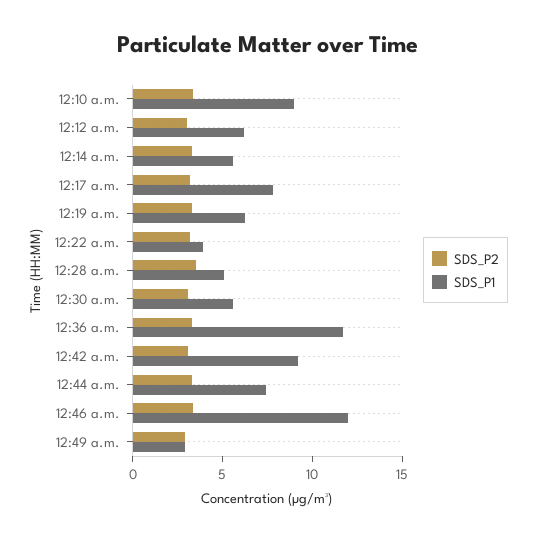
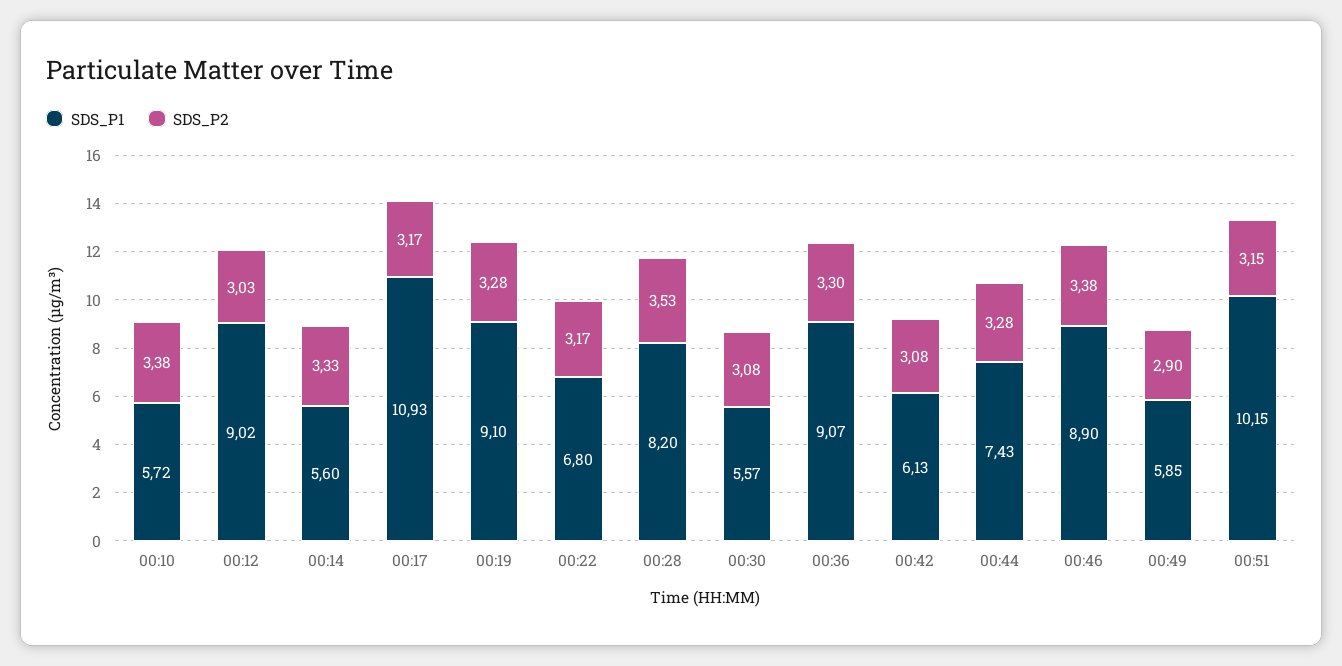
SDS_P1, 12:10 a.m.: 9 -> 5.72
SDS_P1, 12:12 a.m.: 6 -> 9.02
SDS_P1, 12:17 a.m.: 8 -> 10.93
SDS_P1, 12:19 a.m.: 6 -> 9.1
SDS_P1, 12:22 a.m.: 4 -> 6.8
SDS_P1, 12:28 a.m.: 5 -> 8.2
SDS_P1, 12:36 a.m.: 12 -> 9.07
SDS_P1, 12:42 a.m.: 9 -> 6.13
SDS_P1, 12:46 a.m.: 12 -> 8.9
SDS_P1, 12:49 a.m.: 3 -> 5.85
SDS_P1, 00:51: none -> 10.15
SDS_P2, 00:51: none -> 3.15

